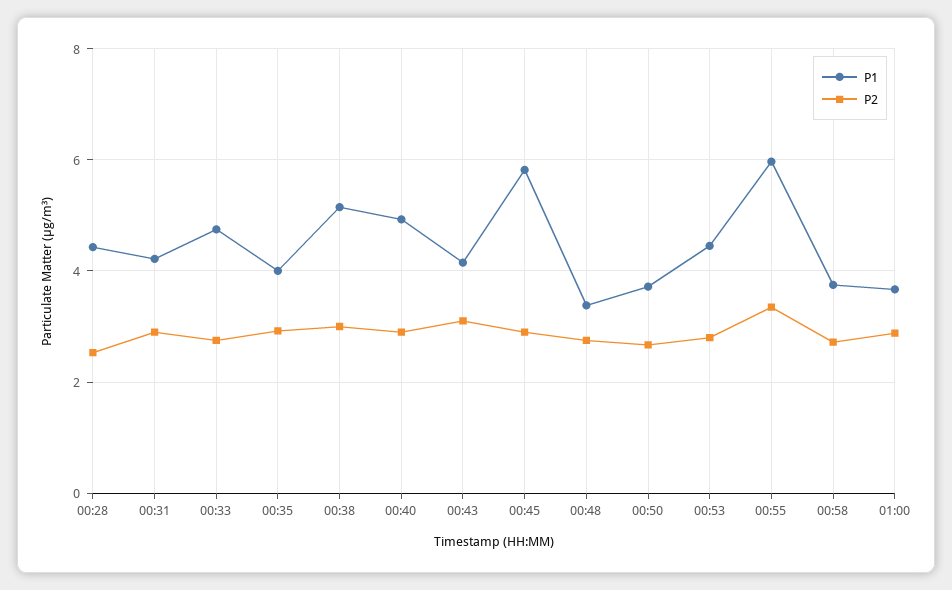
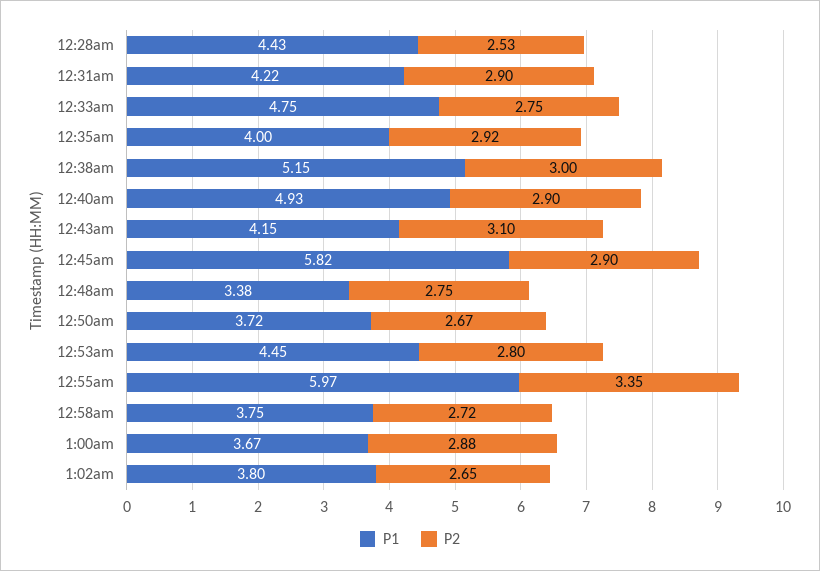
P1, 1:02am: none -> 3.8
P2, 1:02am: none -> 2.65

